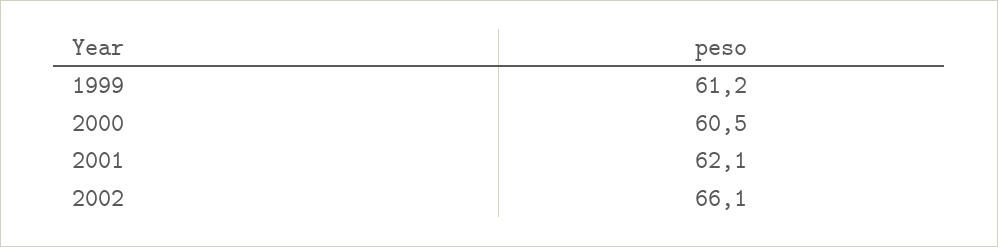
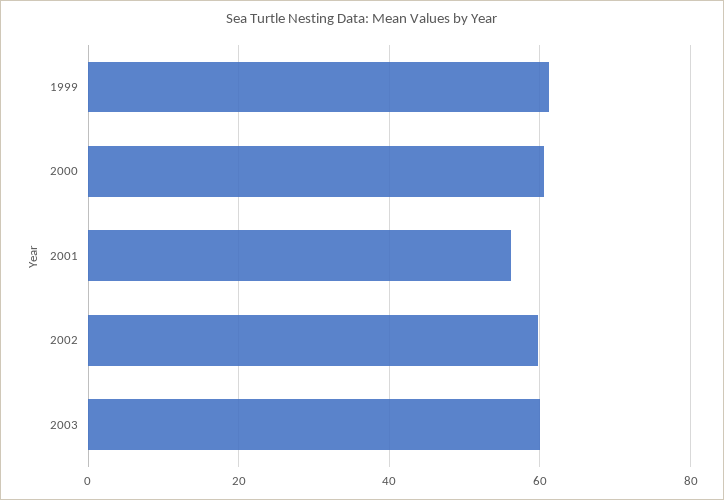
2001: 62.1 -> 56
2002: 66.1 -> 60
2003: none -> 60

